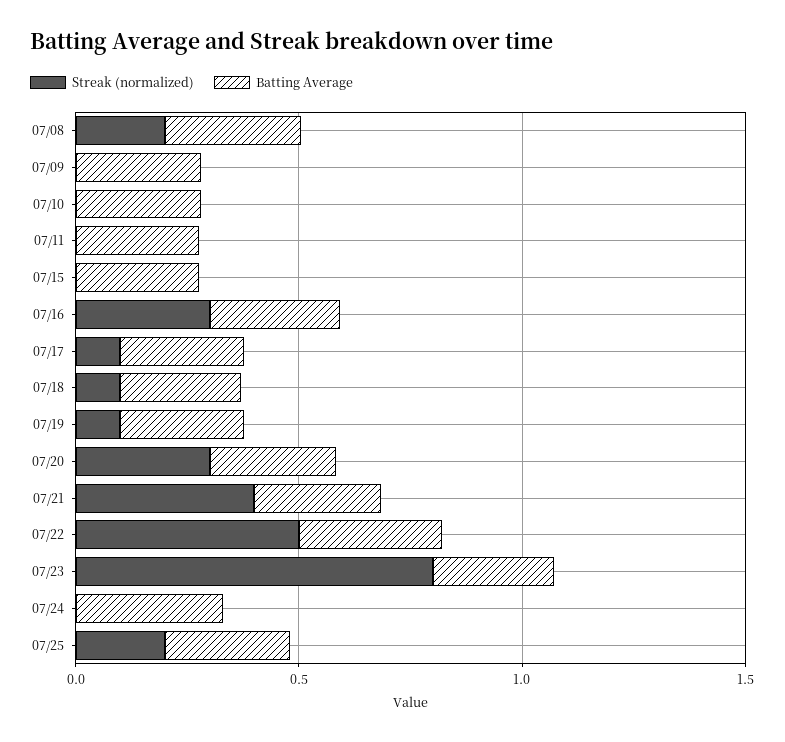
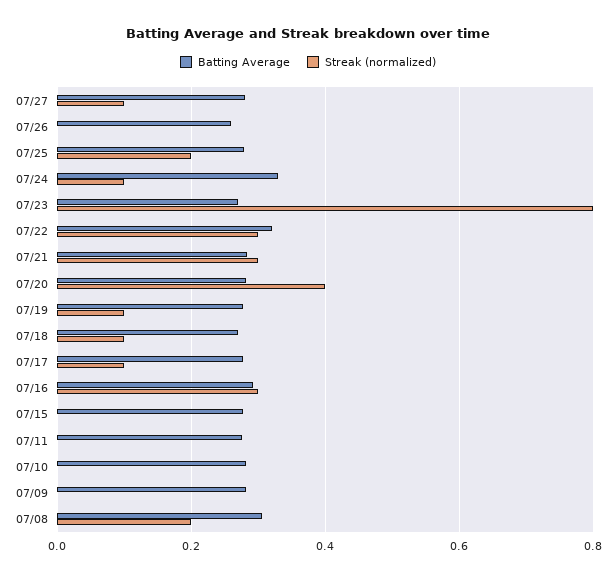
Streak (normalized), 07/20: 0.3 -> 0.4
Streak (normalized), 07/21: 0.4 -> 0.3
Streak (normalized), 07/22: 0.5 -> 0.3
Streak (normalized), 07/24: 0 -> 0.1
Batting Average, 07/27: none -> 0.28
Streak (normalized), 07/27: none -> 0.1
Batting Average, 07/26: none -> 0.26
Streak (normalized), 07/26: none -> 0

